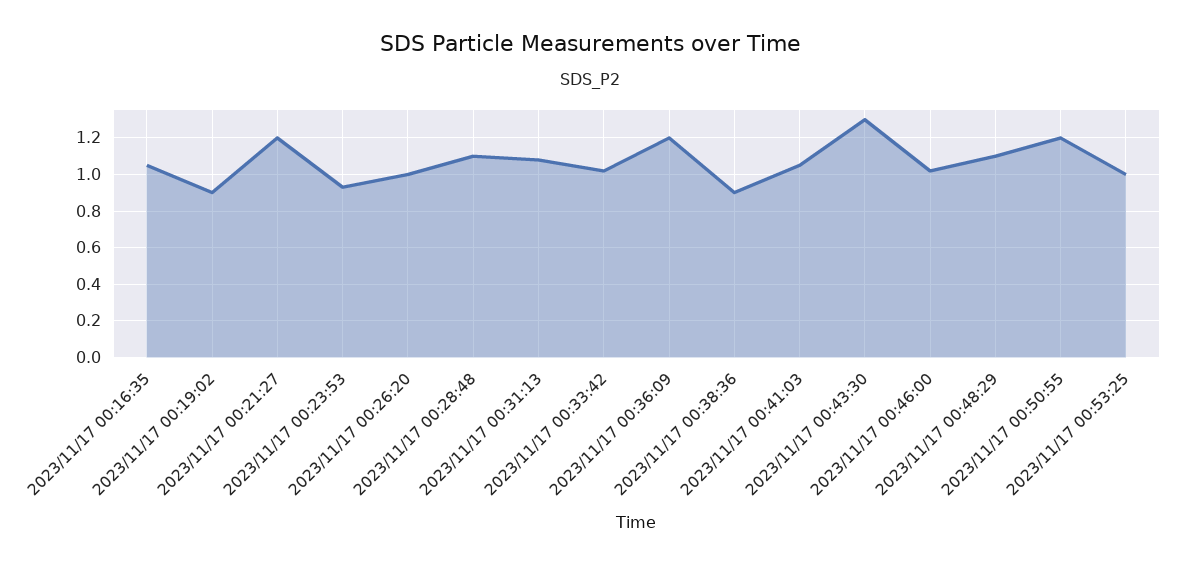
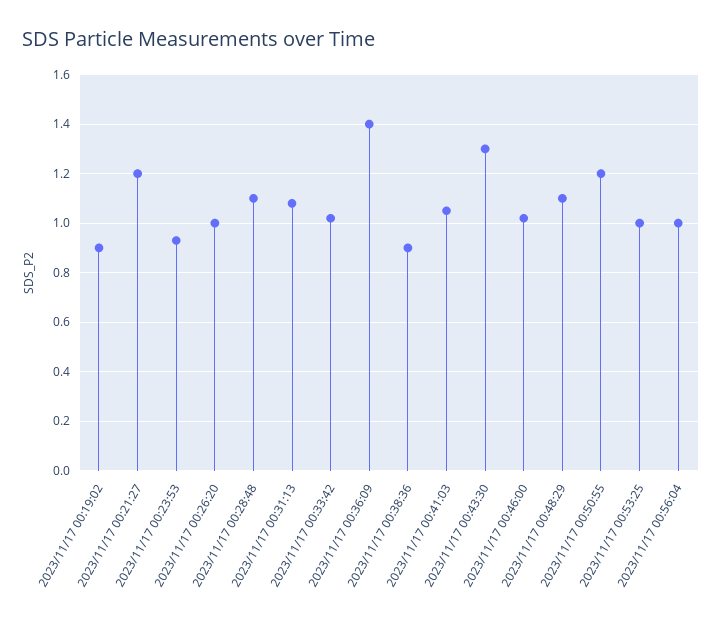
2023/11/17 00:16:35: 1.05 -> none
2023/11/17 00:36:09: 1.2 -> 1.4
2023/11/17 00:56:04: none -> 1

